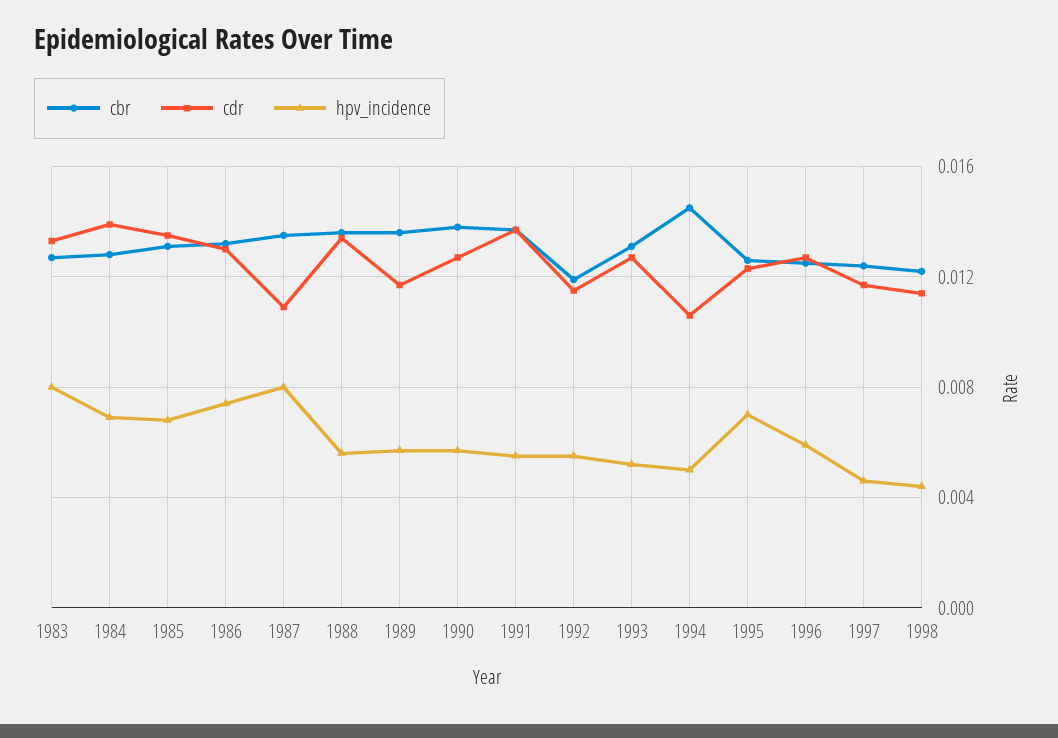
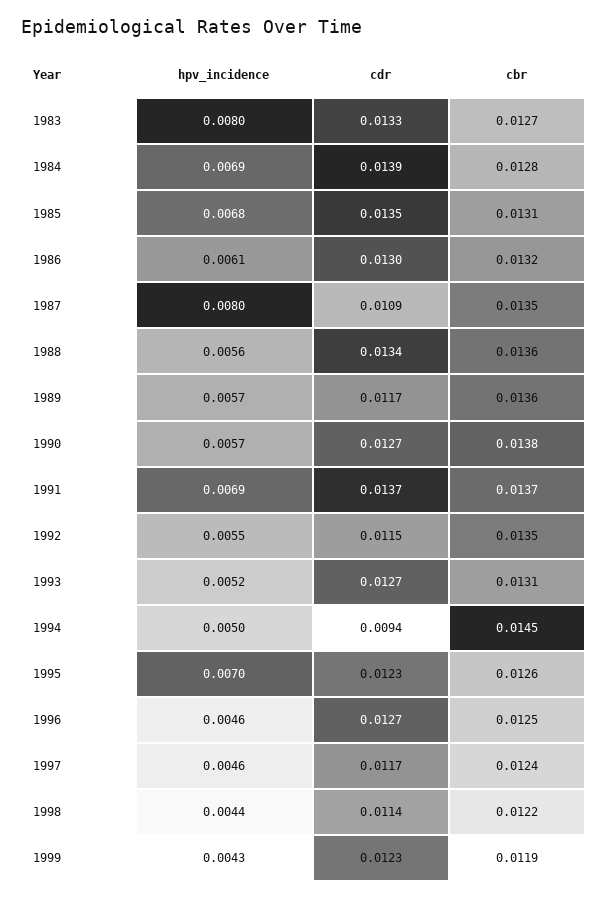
hpv_incidence, 1986: 0.0075 -> 0.0061
hpv_incidence, 1991: 0.0055 -> 0.0069
cbr, 1992: 0.012 -> 0.0135
cdr, 1994: 0.0105 -> 0.0094
hpv_incidence, 1996: 0.006 -> 0.0046
hpv_incidence, 1999: none -> 0.0043
cdr, 1999: none -> 0.0123
cbr, 1999: none -> 0.0119

